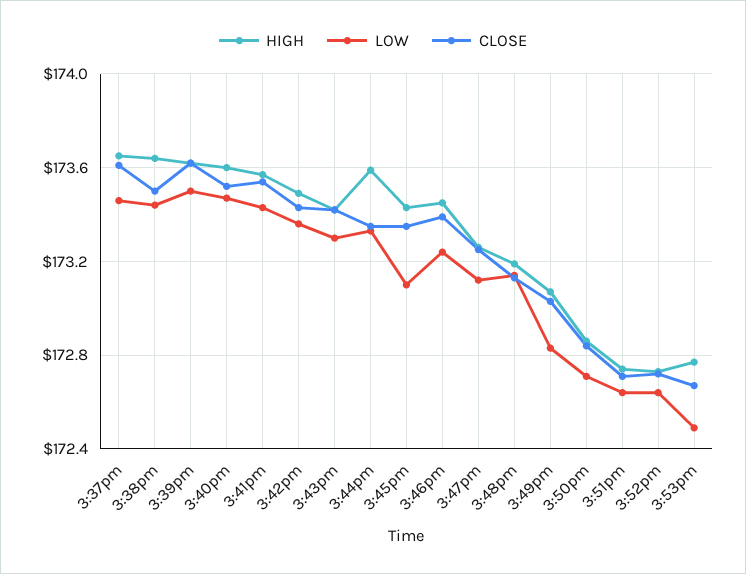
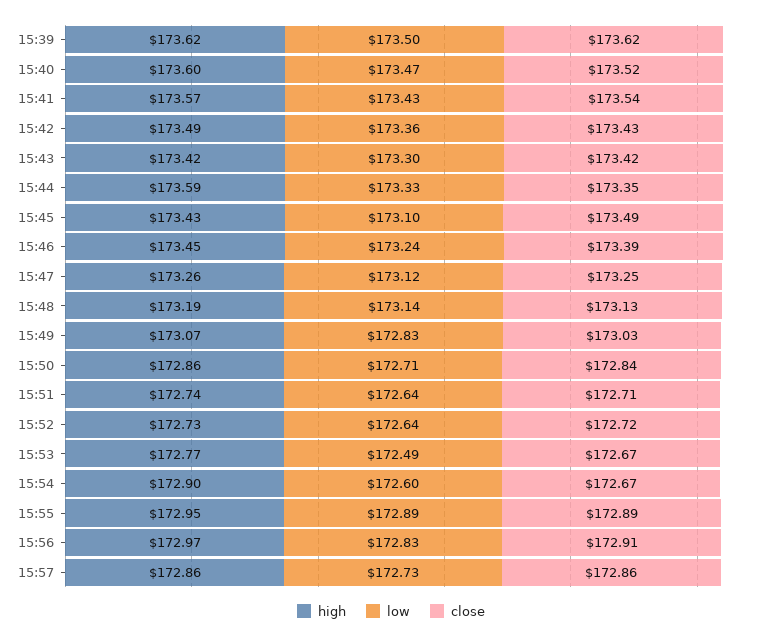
HIGH, 3:37pm: 173.65 -> none
LOW, 3:37pm: 173.45 -> none
CLOSE, 3:37pm: 173.6 -> none
HIGH, 3:38pm: 173.65 -> none
LOW, 3:38pm: 173.45 -> none
CLOSE, 3:38pm: 173.5 -> none
CLOSE, 3:45pm: 173.35 -> 173.49
HIGH, 15:54: none -> 172.9
LOW, 15:54: none -> 172.6
CLOSE, 15:54: none -> 172.67
HIGH, 15:55: none -> 172.95
LOW, 15:55: none -> 172.89
CLOSE, 15:55: none -> 172.89
HIGH, 15:56: none -> 172.97
LOW, 15:56: none -> 172.83
CLOSE, 15:56: none -> 172.91
HIGH, 15:57: none -> 172.86
LOW, 15:57: none -> 172.73
CLOSE, 15:57: none -> 172.86

